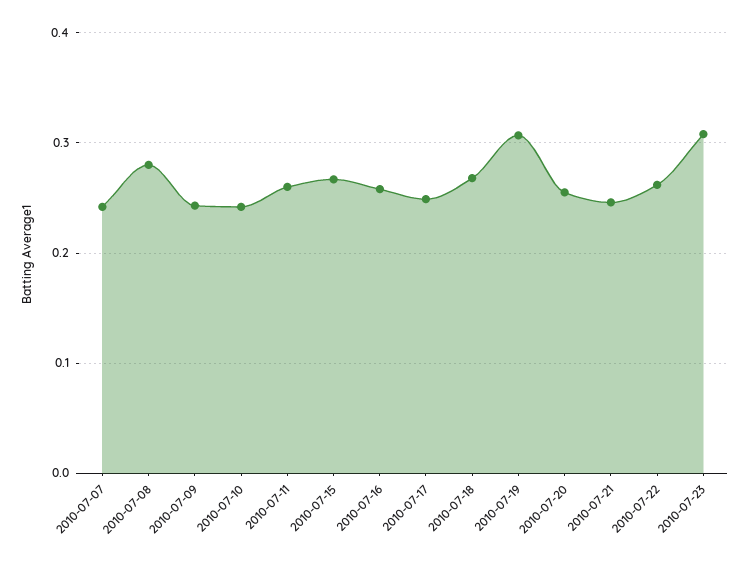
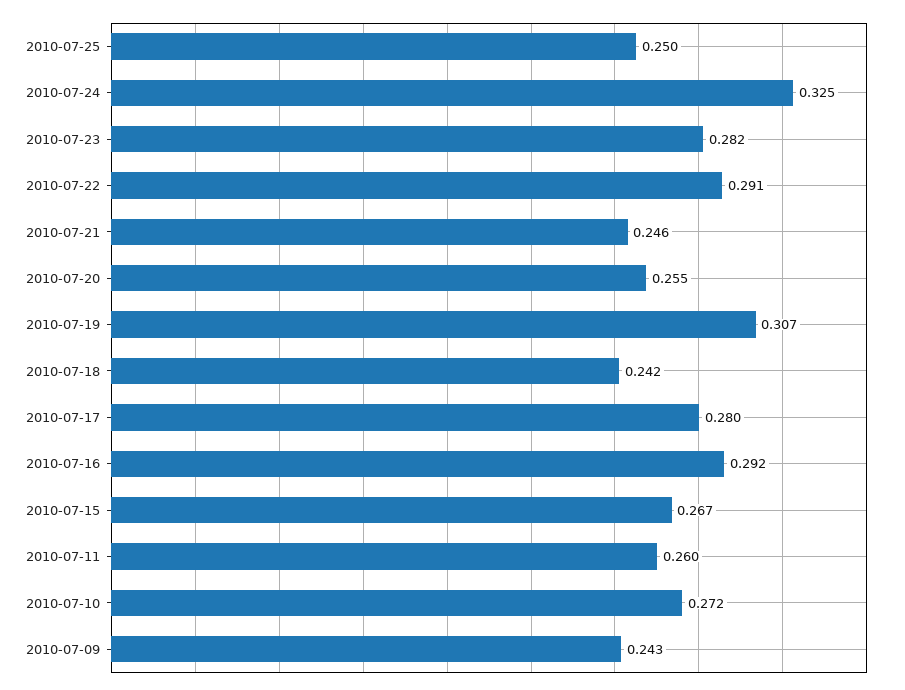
2010-07-07: 0.24 -> none
2010-07-08: 0.28 -> none
2010-07-10: 0.24 -> 0.272
2010-07-16: 0.26 -> 0.292
2010-07-17: 0.25 -> 0.28
2010-07-18: 0.27 -> 0.242
2010-07-22: 0.26 -> 0.291
2010-07-23: 0.31 -> 0.282
2010-07-25: none -> 0.25
2010-07-24: none -> 0.325

